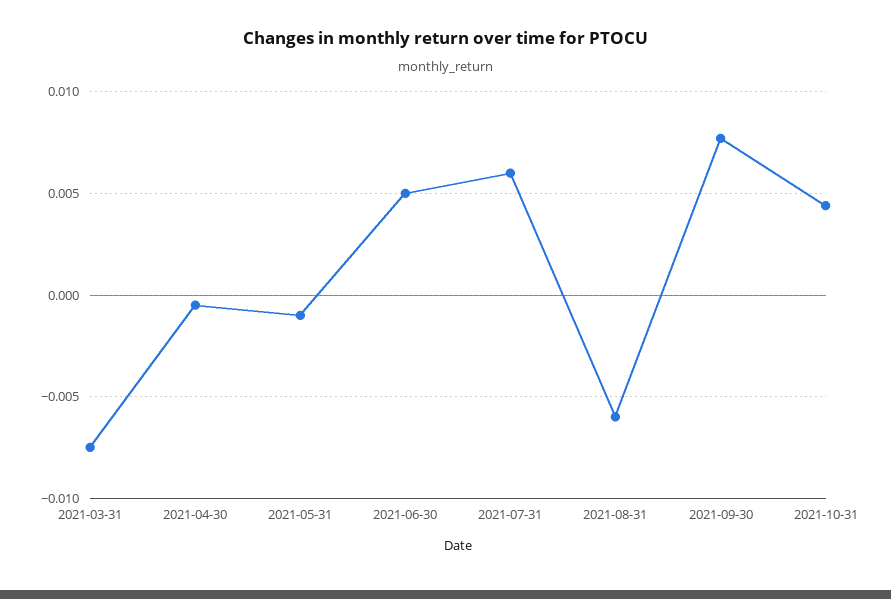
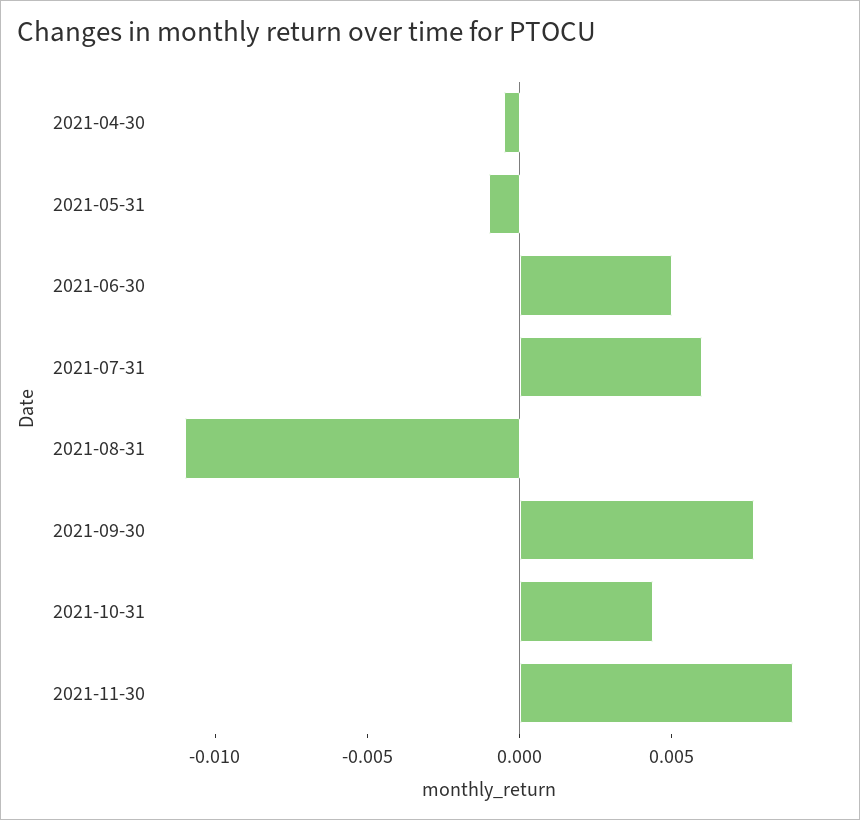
2021-03-31: -0.0075 -> none
2021-08-31: -0.006 -> -0.011
2021-11-30: none -> 0.009

